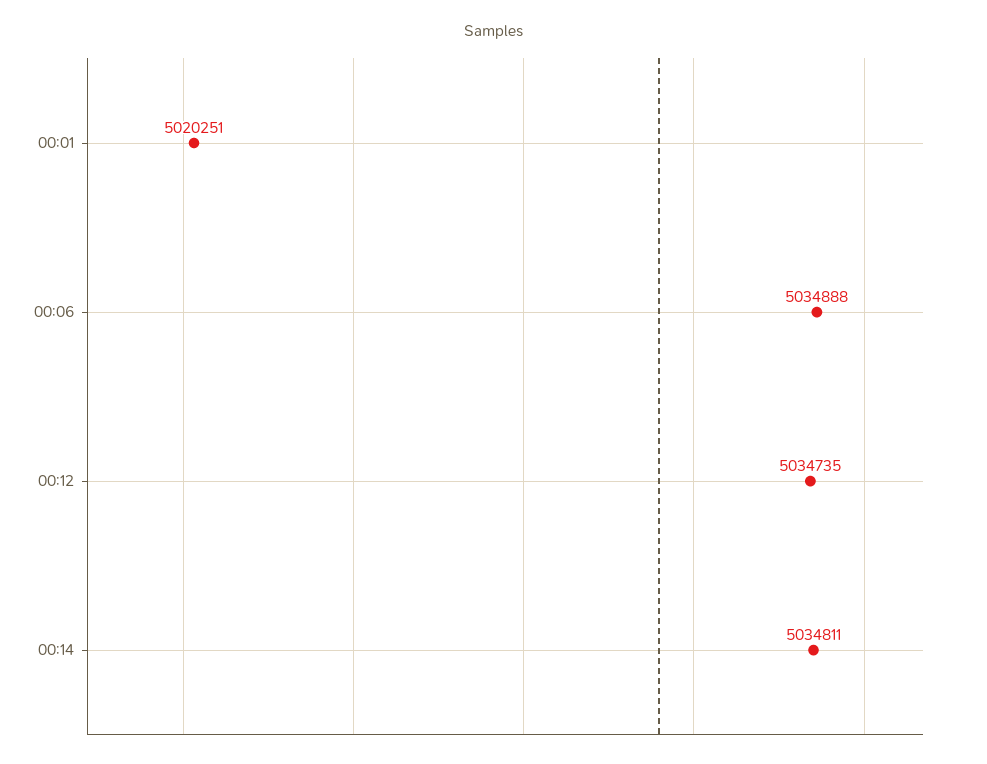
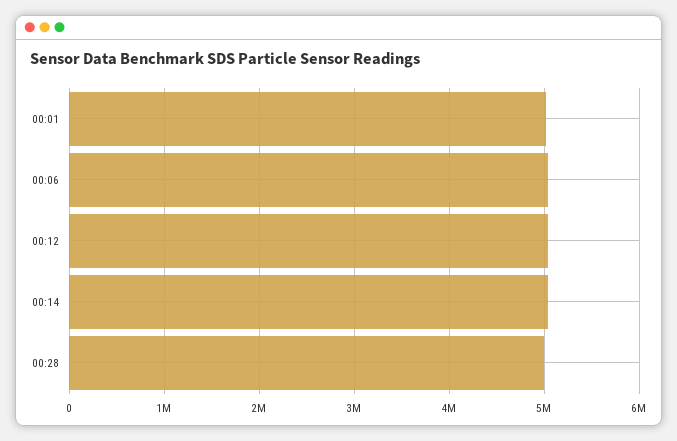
00:28: none -> 5000000

